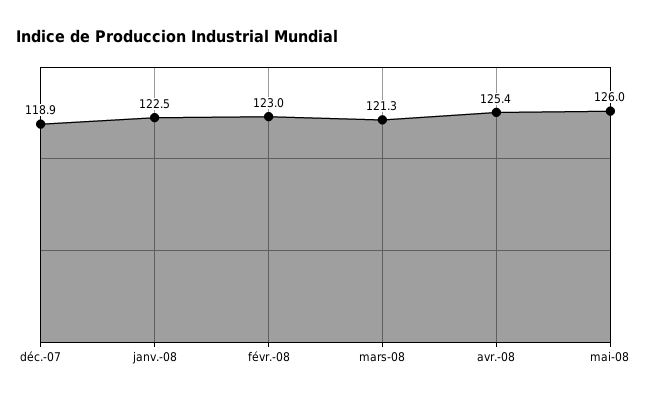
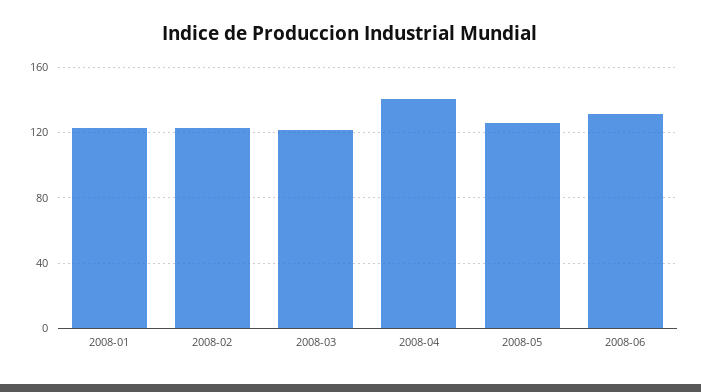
déc.-07: 118.9 -> none
avr.-08: 125.4 -> 140
2008-06: none -> 130

